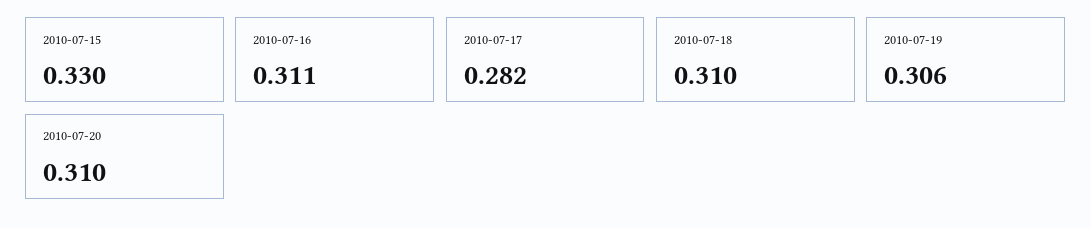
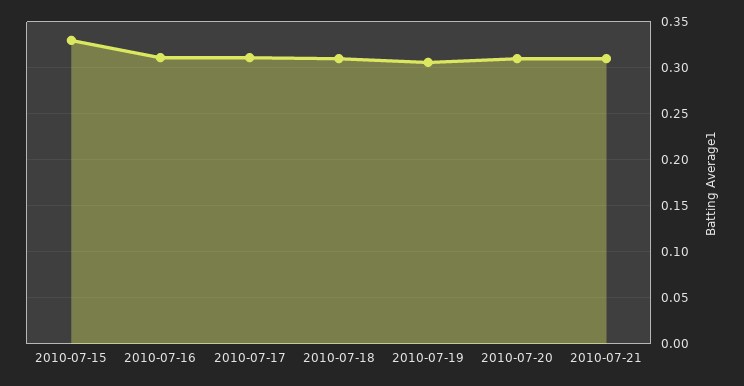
2010-07-17: 0.282 -> 0.31
2010-07-21: none -> 0.31

